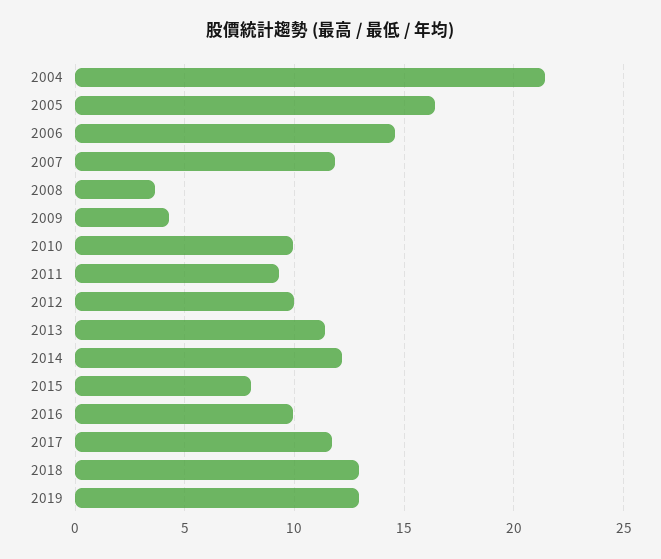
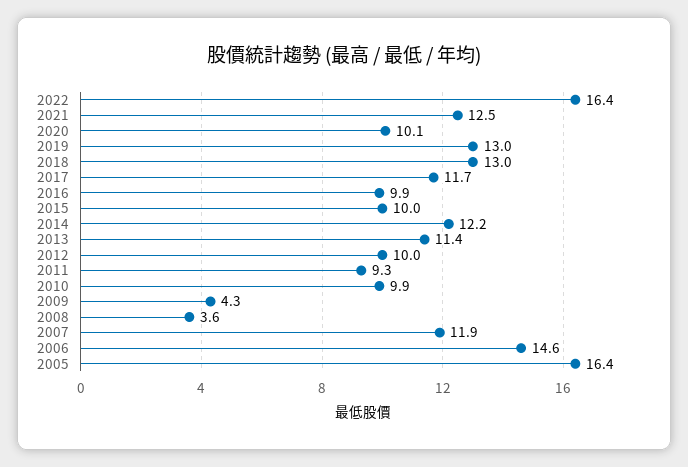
2004: 21.5 -> none
2015: 8 -> 10
2022: none -> 16.4
2021: none -> 12.5
2020: none -> 10.1

